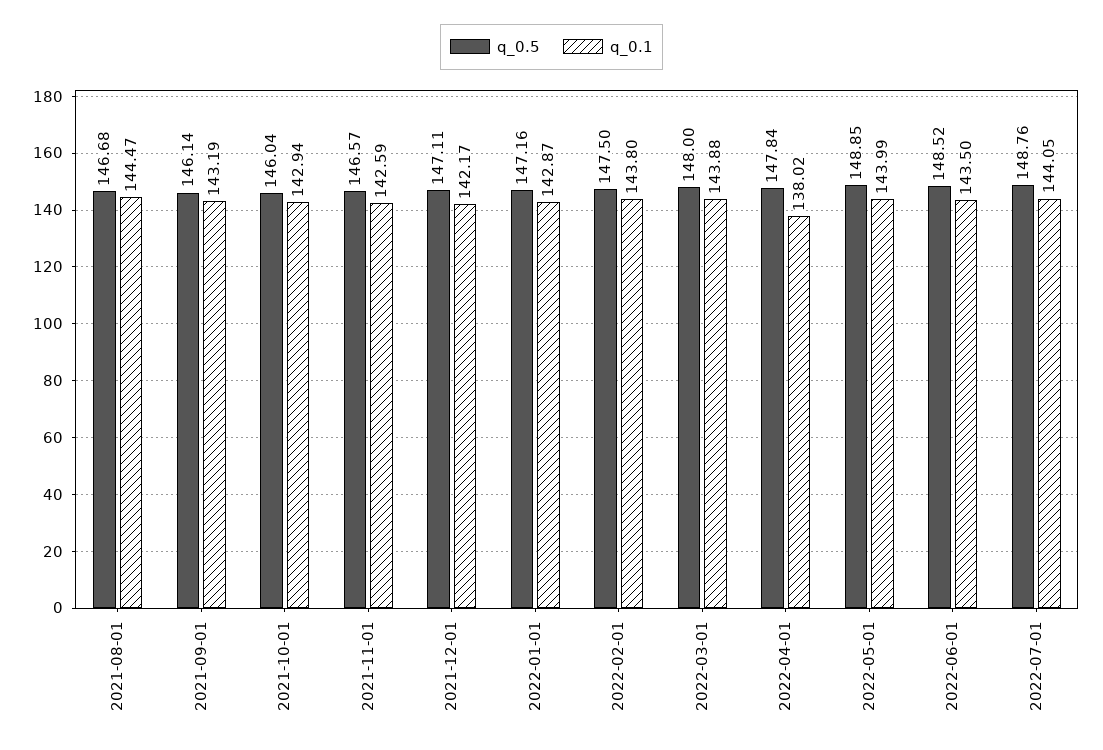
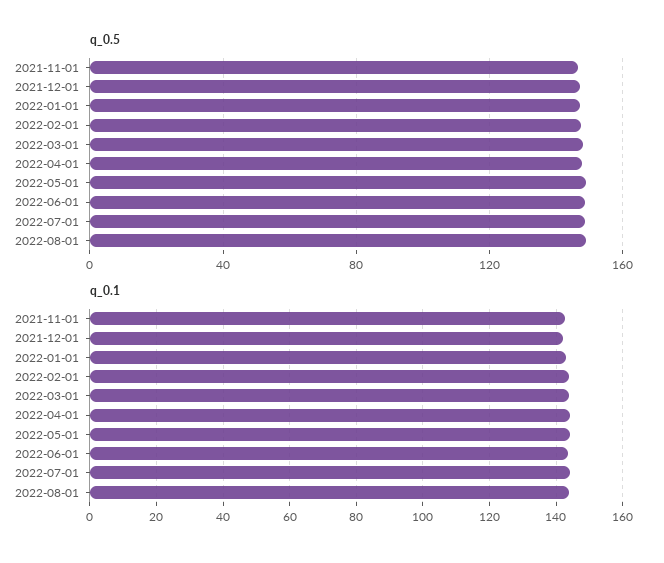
q_0.5, 2021-08-01: 146.68 -> none
q_0.1, 2021-08-01: 144.47 -> none
q_0.5, 2021-09-01: 146.14 -> none
q_0.1, 2021-09-01: 143.19 -> none
q_0.5, 2021-10-01: 146.04 -> none
q_0.1, 2021-10-01: 142.94 -> none
q_0.1, 2022-04-01: 138.02 -> 144
q_0.5, 2022-08-01: none -> 150
q_0.1, 2022-08-01: none -> 144

